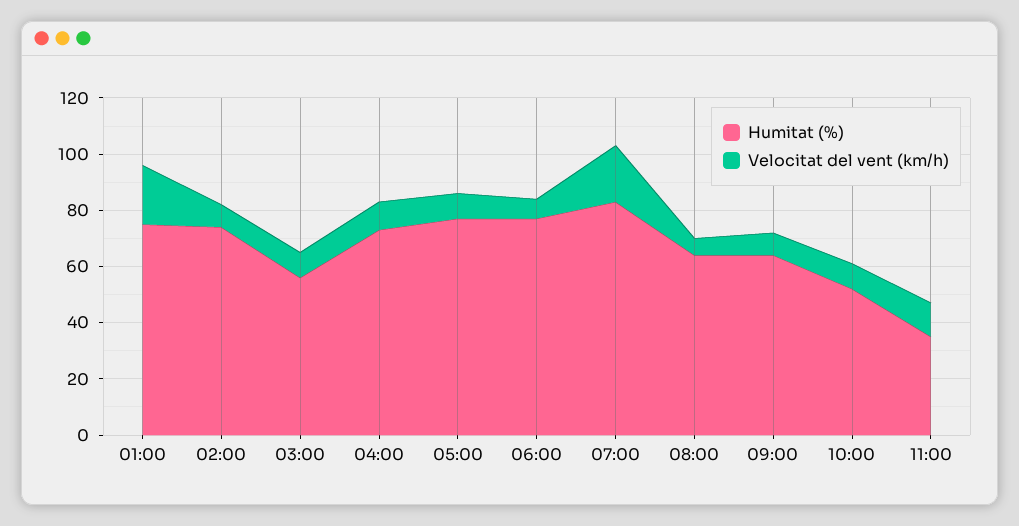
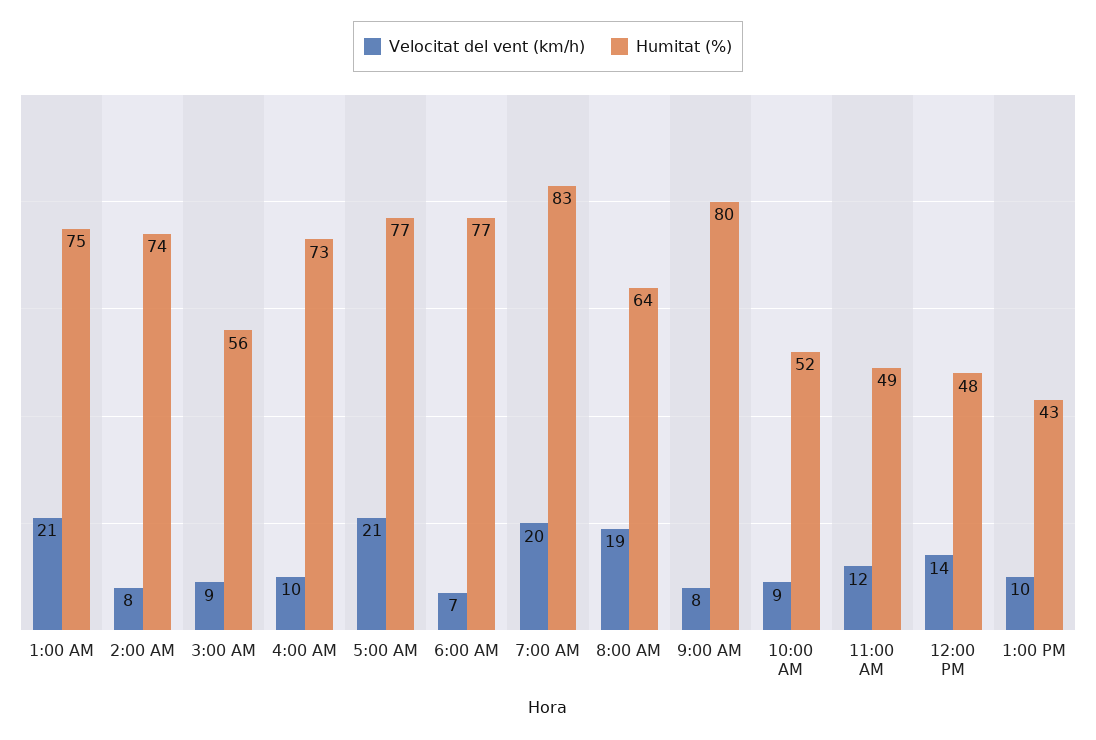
Velocitat del vent (km/h), 05:00: 10 -> 21
Velocitat del vent (km/h), 08:00: 5 -> 19
Humitat (%), 09:00: 65 -> 80
Humitat (%), 11:00: 35 -> 49
Velocitat del vent (km/h), 12:00 PM: none -> 14
Humitat (%), 12:00 PM: none -> 48
Velocitat del vent (km/h), 1:00 PM: none -> 10
Humitat (%), 1:00 PM: none -> 43

